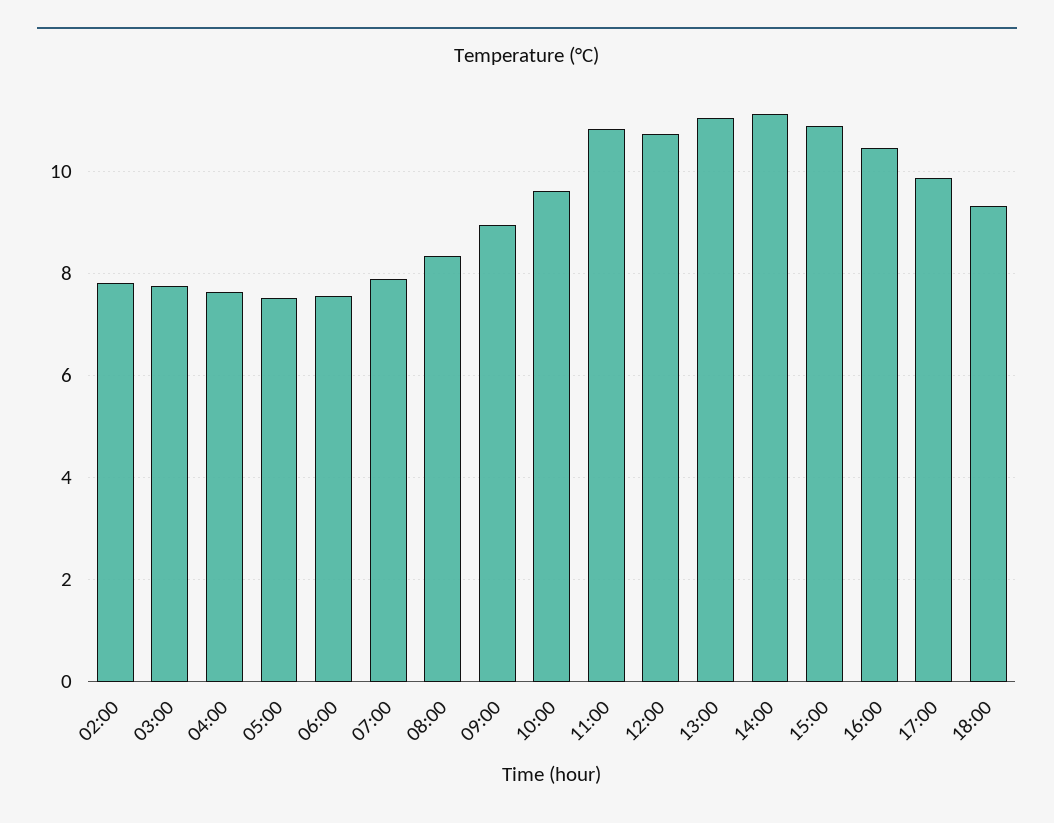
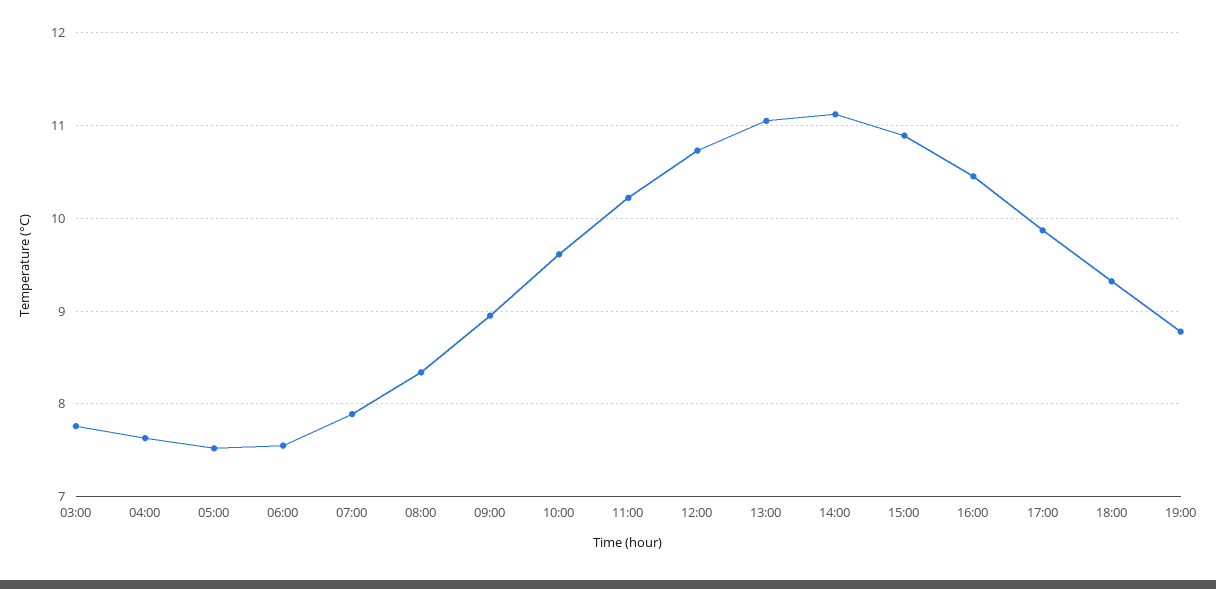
02:00: 7.8 -> none
11:00: 10.8 -> 10.2
19:00: none -> 8.8

